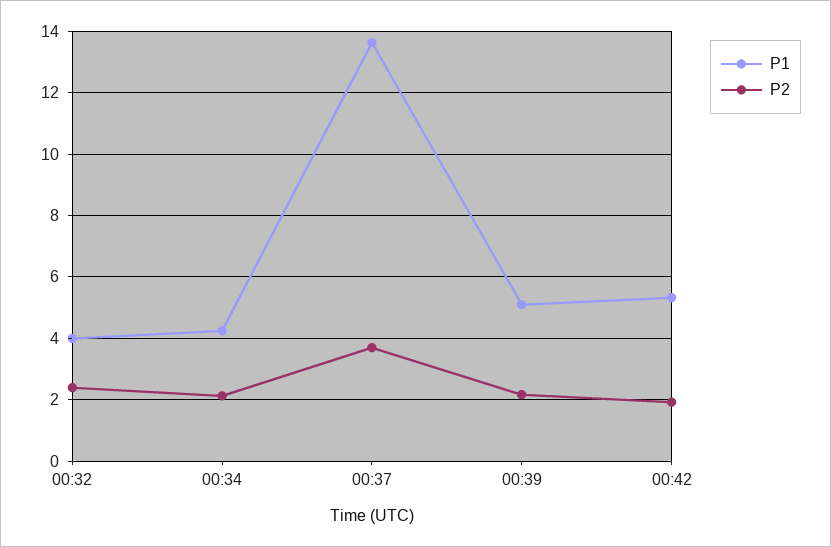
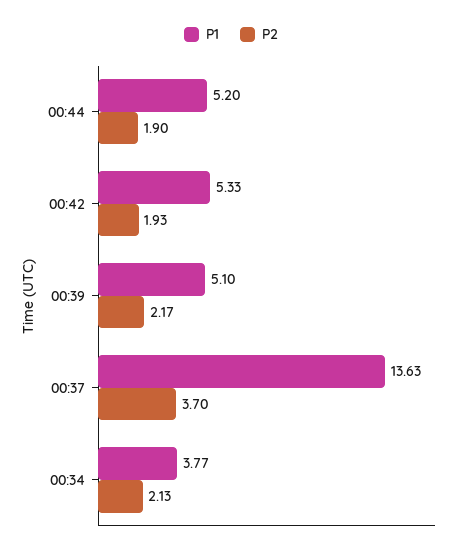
P1, 00:32: 4 -> none
P2, 00:32: 2.4 -> none
P1, 00:34: 4.2 -> 3.77
P1, 00:44: none -> 5.2
P2, 00:44: none -> 1.9

